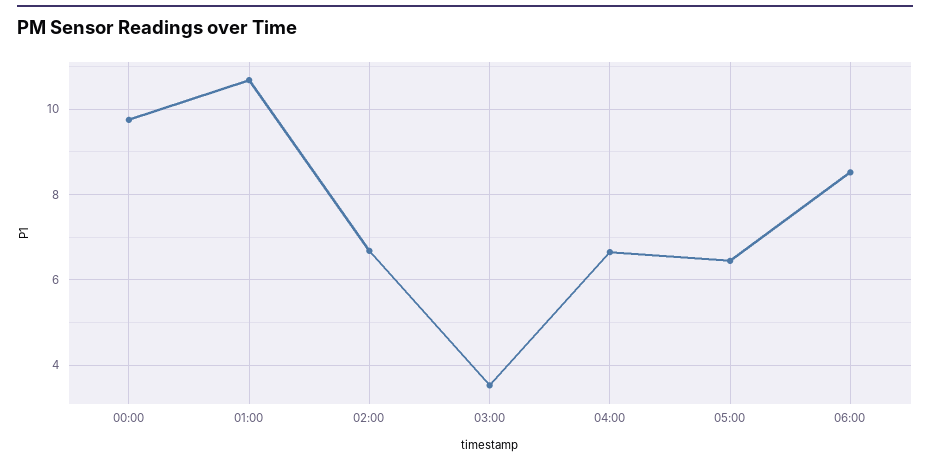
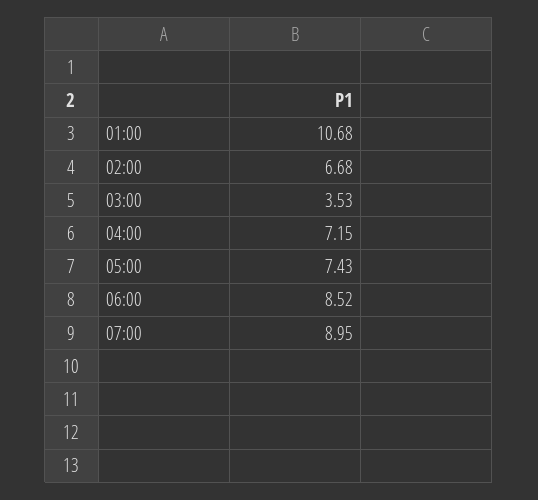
00:00: 9.8 -> none
04:00: 6.6 -> 7.15
05:00: 6.4 -> 7.43
07:00: none -> 8.95

